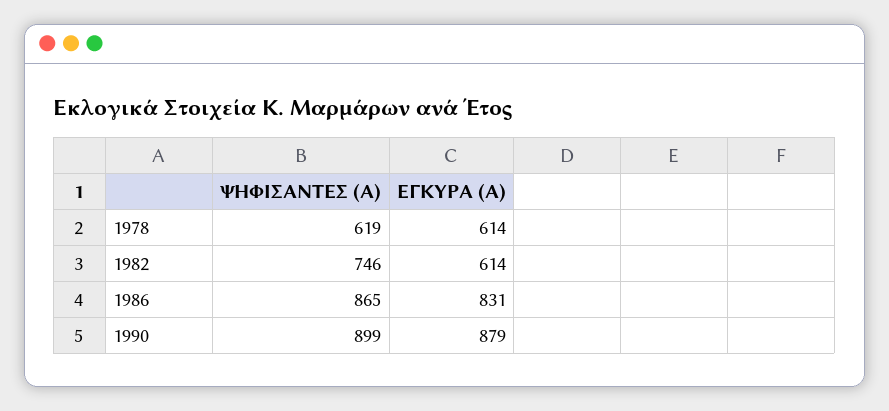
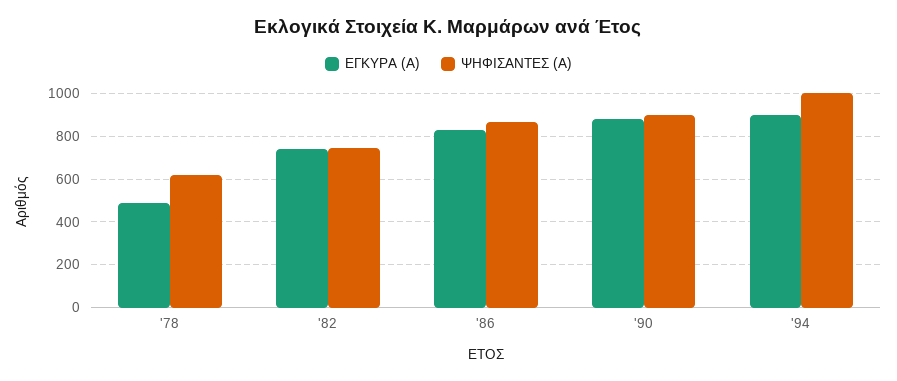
ΕΓΚΥΡΑ (Α), 1978: 614 -> 500
ΕΓΚΥΡΑ (Α), 1982: 614 -> 750
ΕΓΚΥΡΑ (Α), '94: none -> 900
ΨΗΦΙΣΑΝΤΕΣ (Α), '94: none -> 1000

